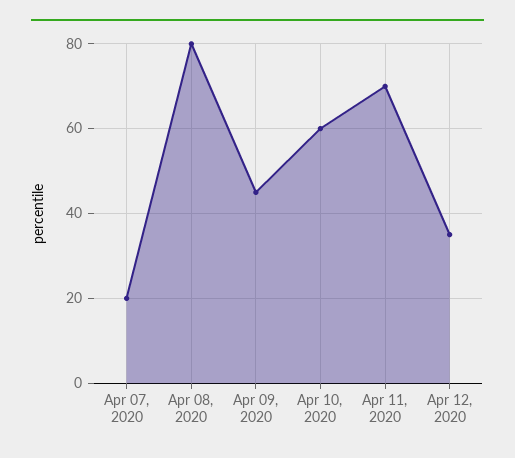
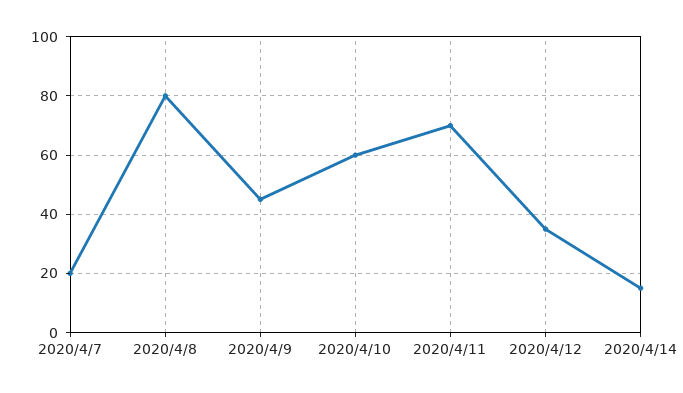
2020/4/14: none -> 15

